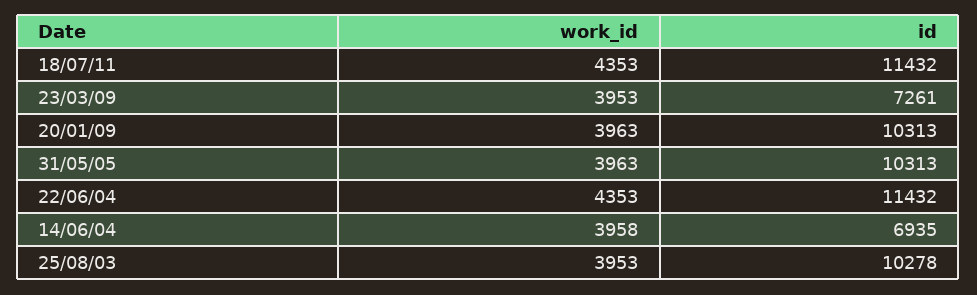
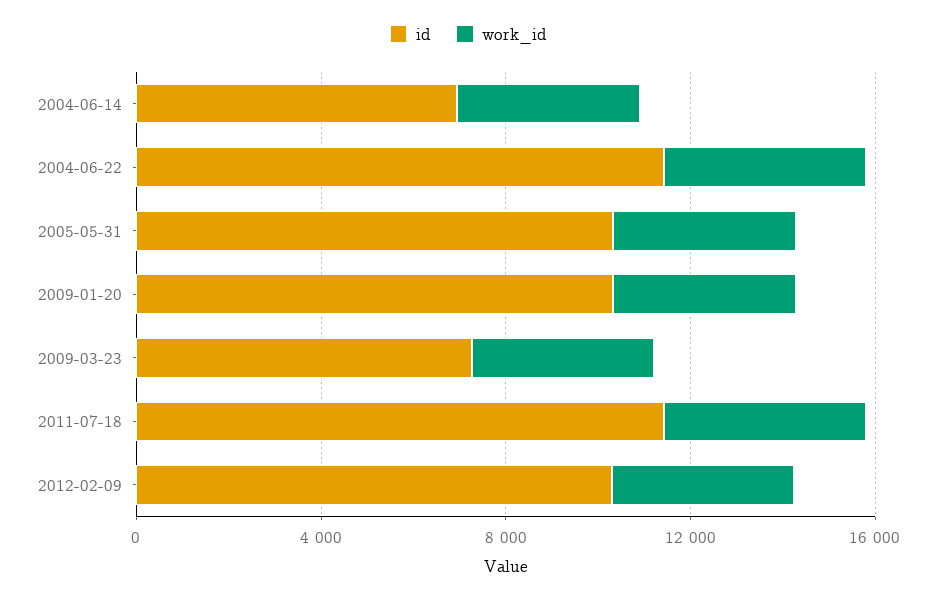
work_id, 25/08/03: 3953 -> none
id, 25/08/03: 10278 -> none
id, 2012-02-09: none -> 10000
work_id, 2012-02-09: none -> 4000

